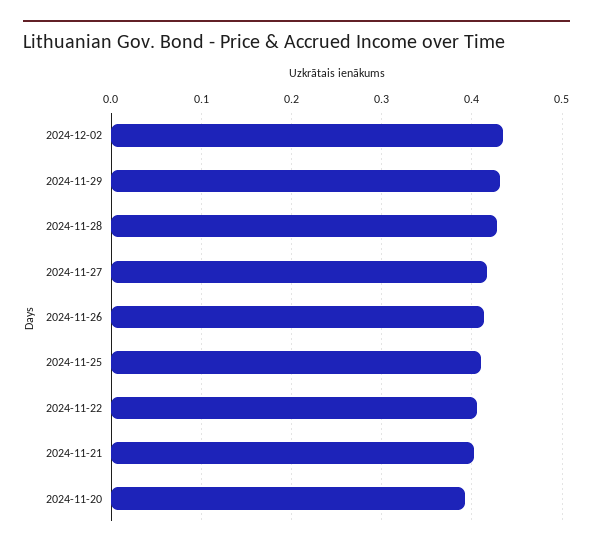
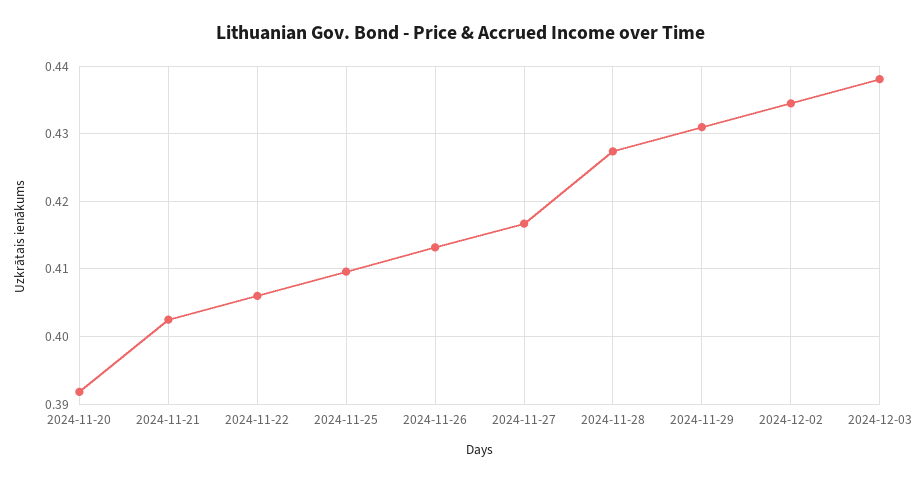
2024-12-03: none -> 0.438

